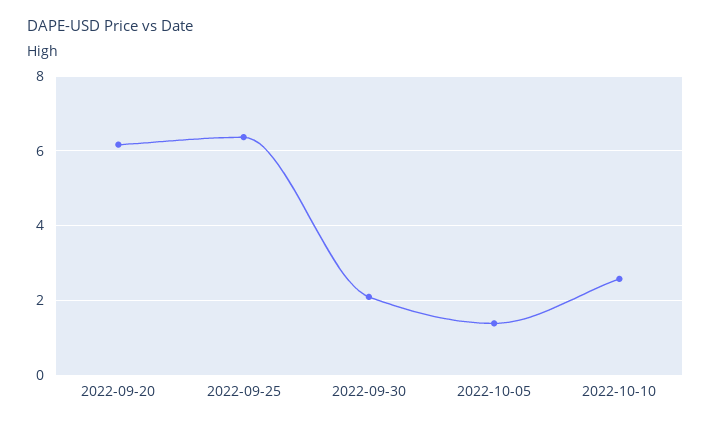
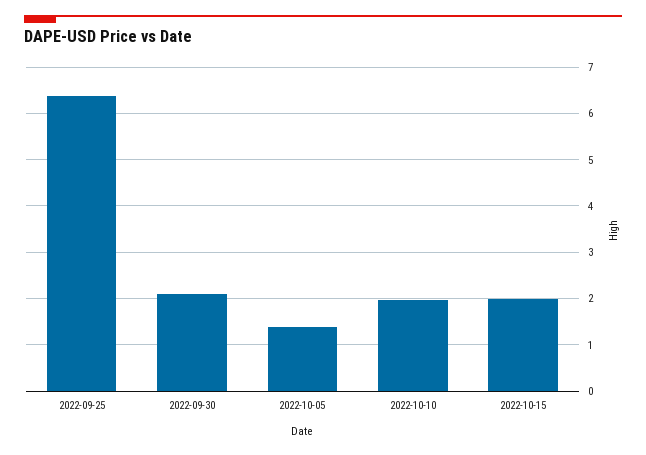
2022-09-20: 6.2 -> none
2022-10-10: 2.6 -> 2
2022-10-15: none -> 2

